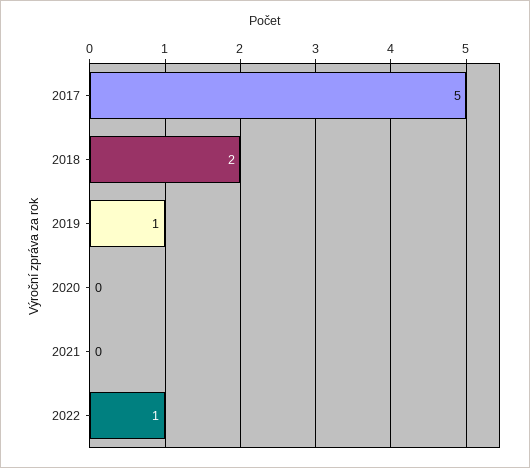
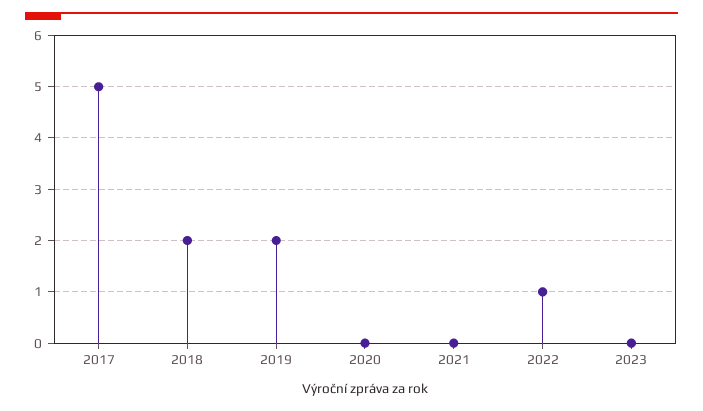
2019: 1 -> 2
2023: none -> 0

